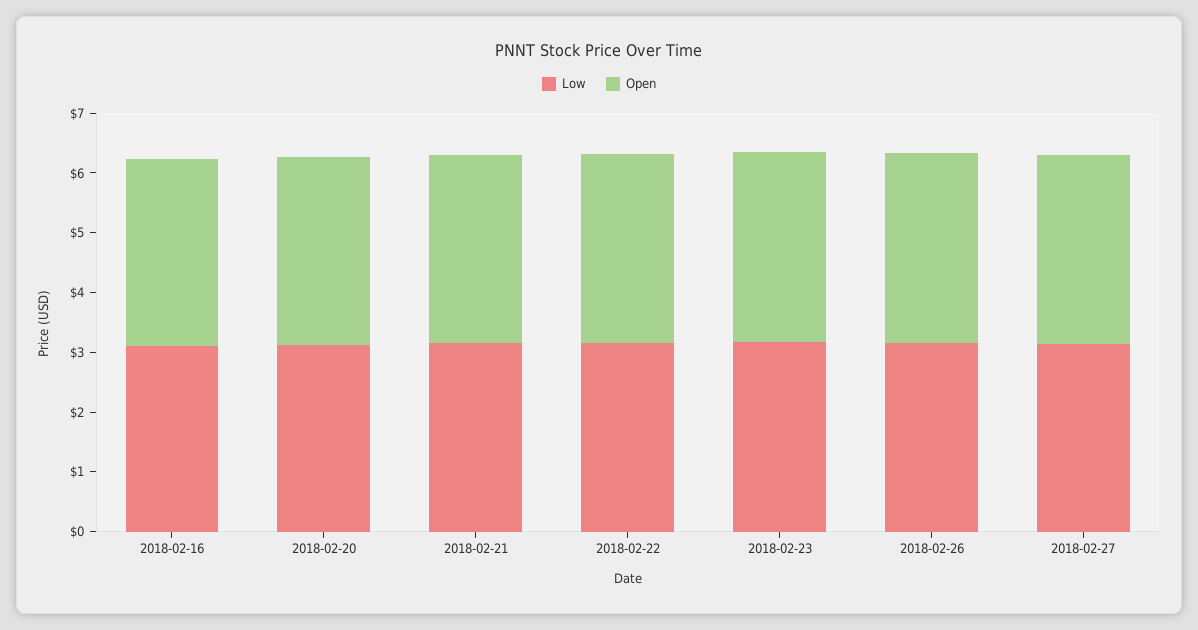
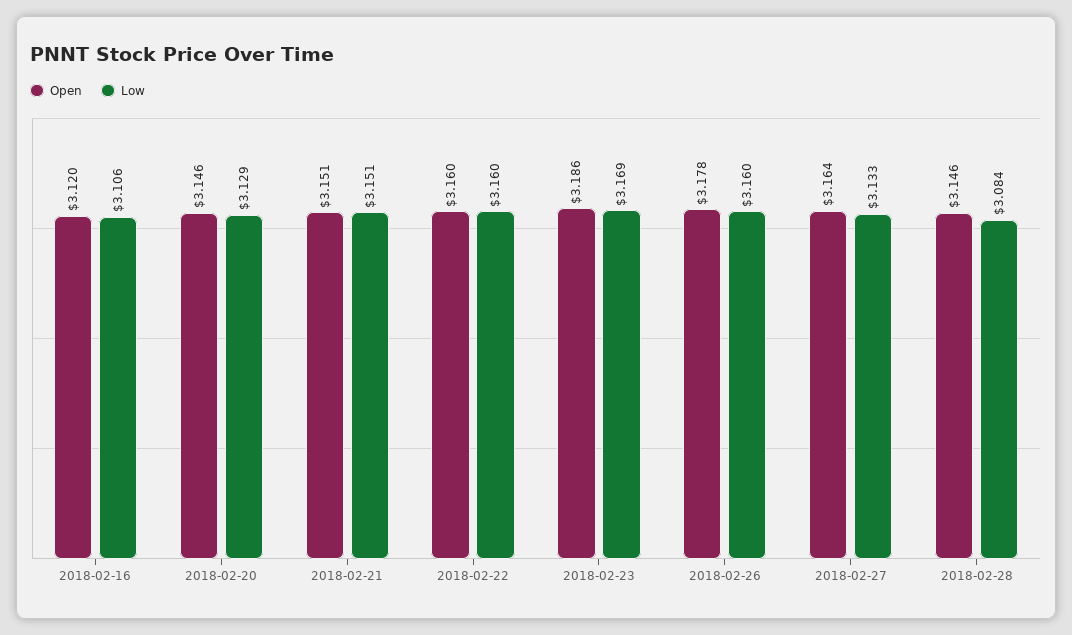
Open, 2018-02-28: none -> 3.146
Low, 2018-02-28: none -> 3.084

